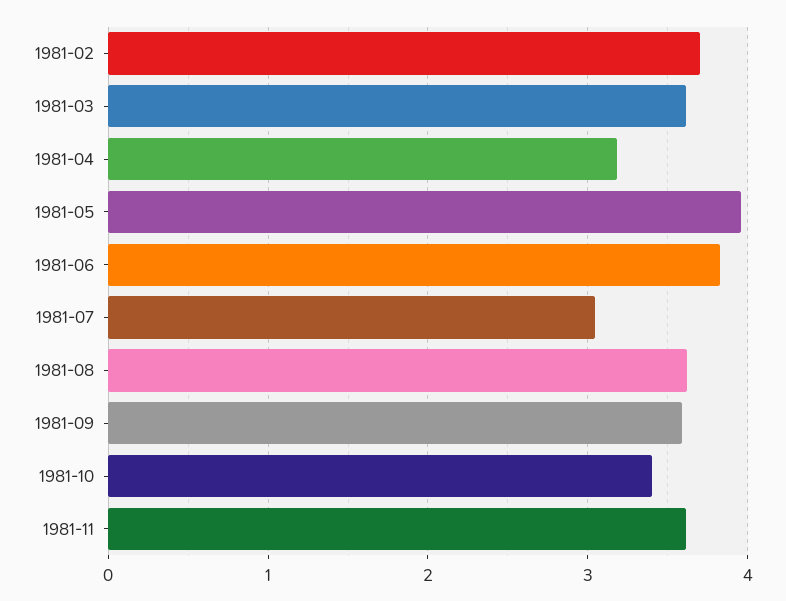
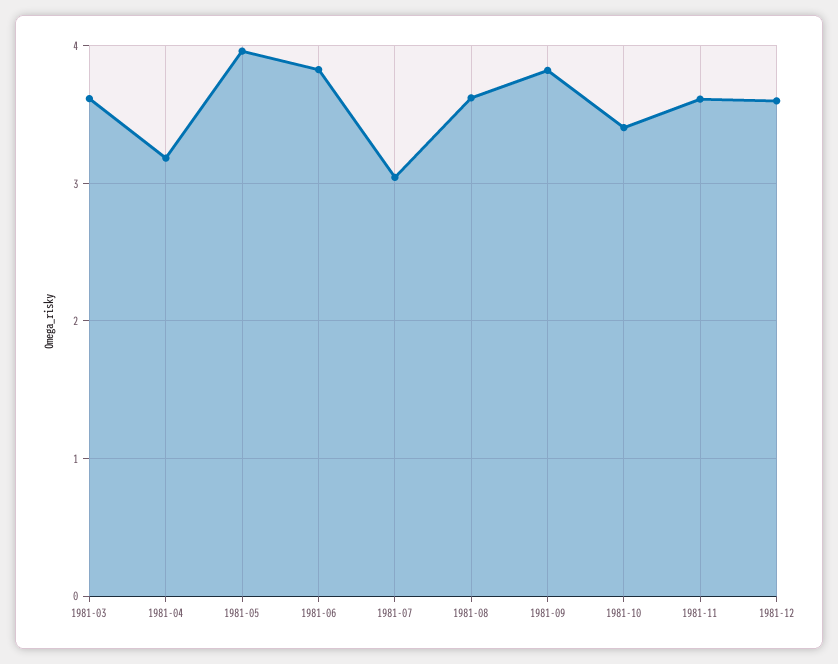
1981-02: 3.7 -> none
1981-09: 3.6 -> 3.8
1981-12: none -> 3.6

